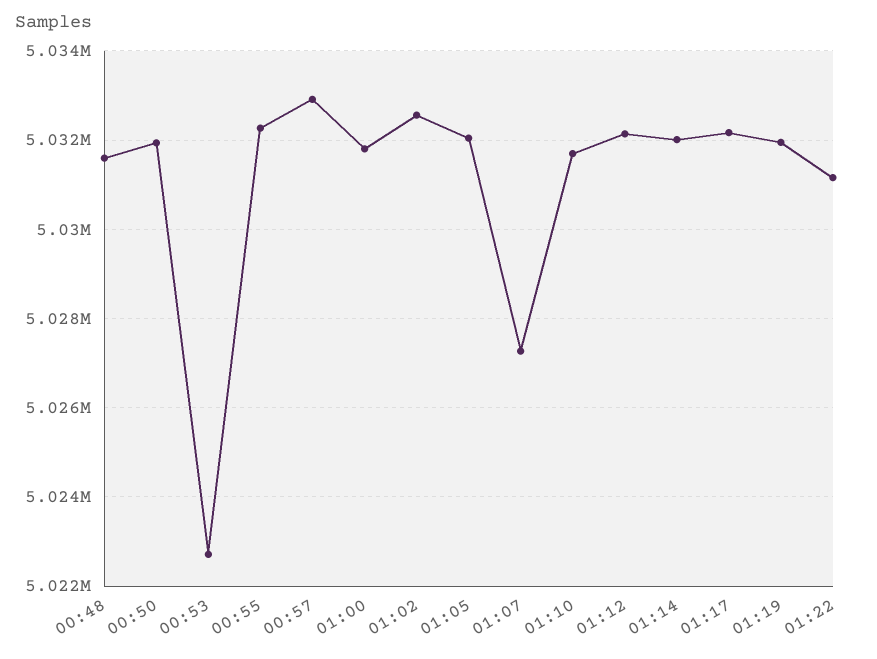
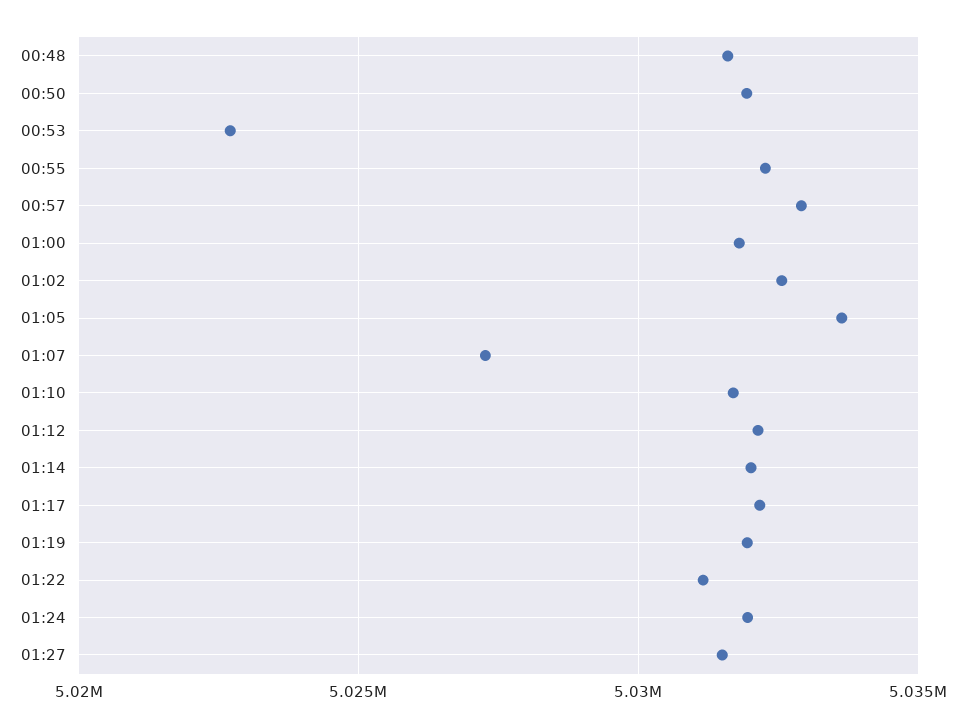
01:05: 5032000 -> 5033500
01:24: none -> 5032000
01:27: none -> 5031500

